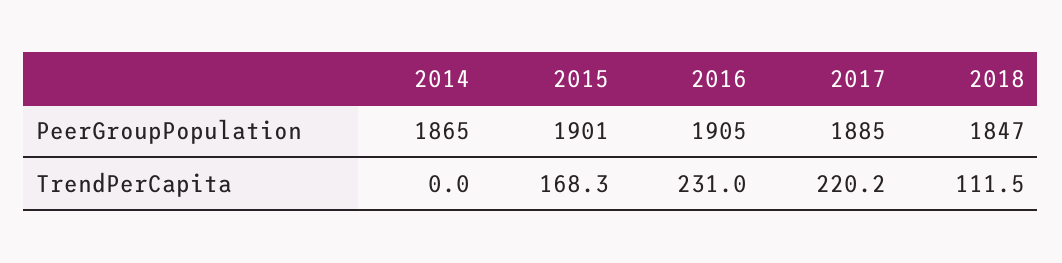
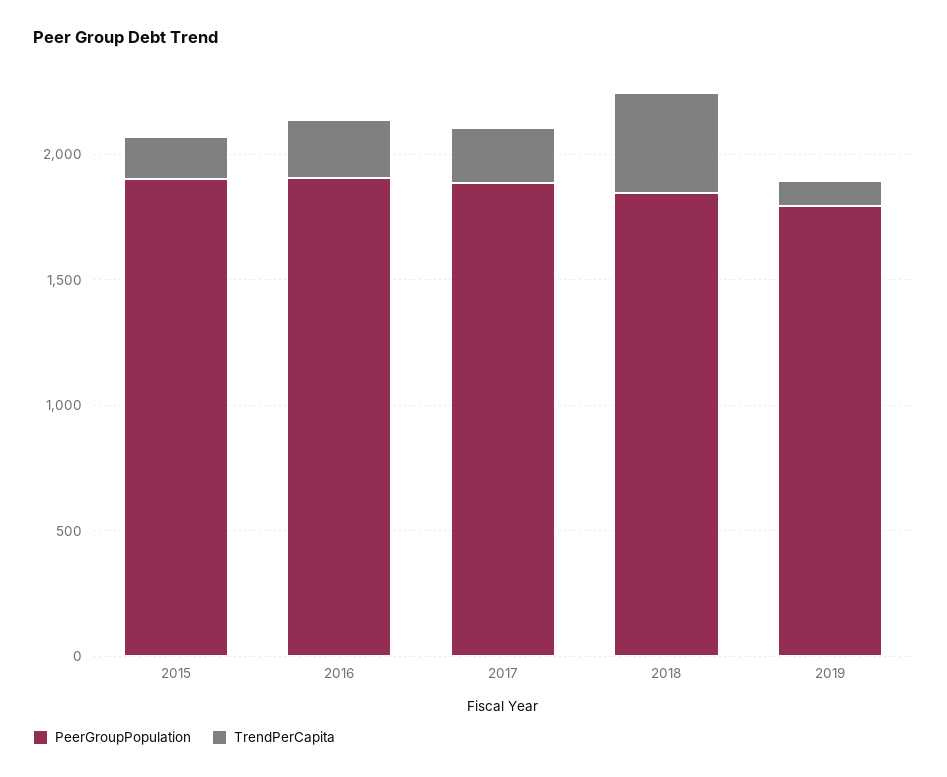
PeerGroupPopulation, 2014: 1865 -> none
TrendPerCapita, 2014: 0 -> none
TrendPerCapita, 2018: 111.5 -> 400
PeerGroupPopulation, 2019: none -> 1800
TrendPerCapita, 2019: none -> 100

